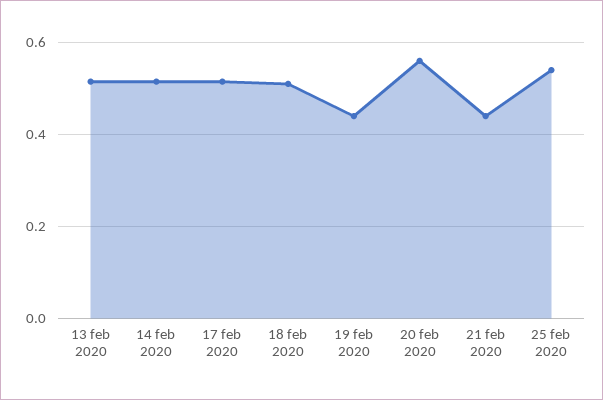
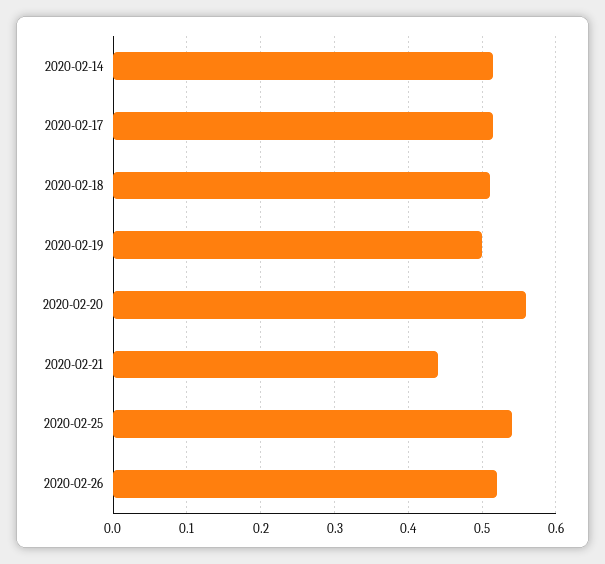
13 feb 2020: 0.52 -> none
19 feb 2020: 0.44 -> 0.5
2020-02-26: none -> 0.52

